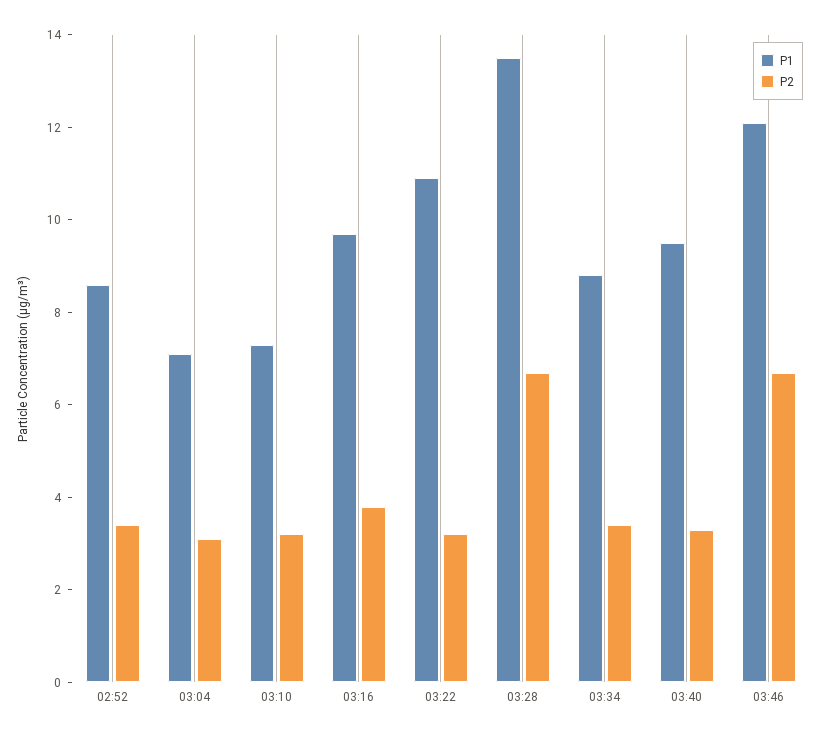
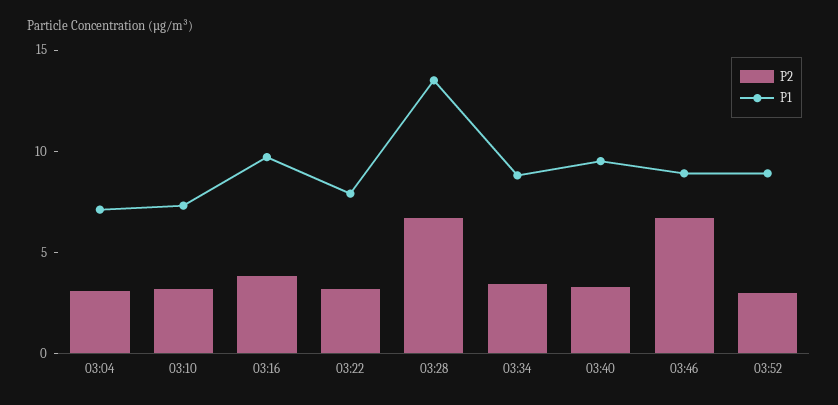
P1, 02:52: 8.5 -> none
P2, 02:52: 3.5 -> none
P1, 03:22: 11 -> 8
P1, 03:46: 12 -> 9
P2, 03:52: none -> 3
P1, 03:52: none -> 9

